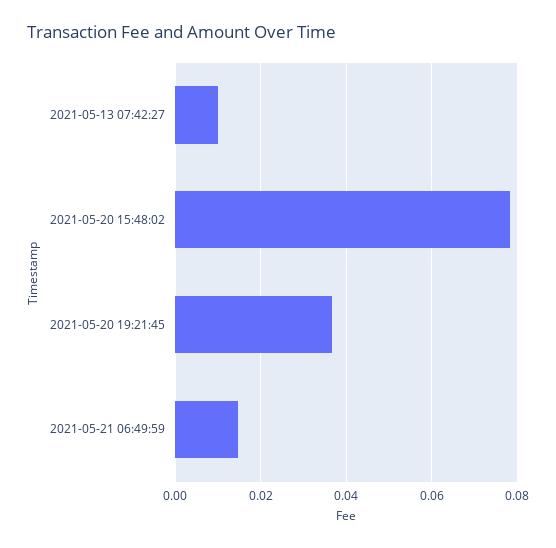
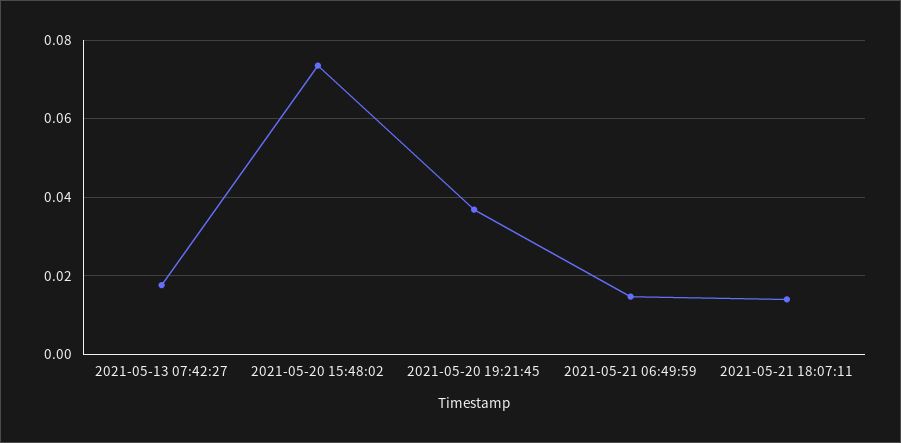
2021-05-13 07:42:27: 0.01 -> 0.018
2021-05-20 15:48:02: 0.078 -> 0.074
2021-05-21 18:07:11: none -> 0.014

